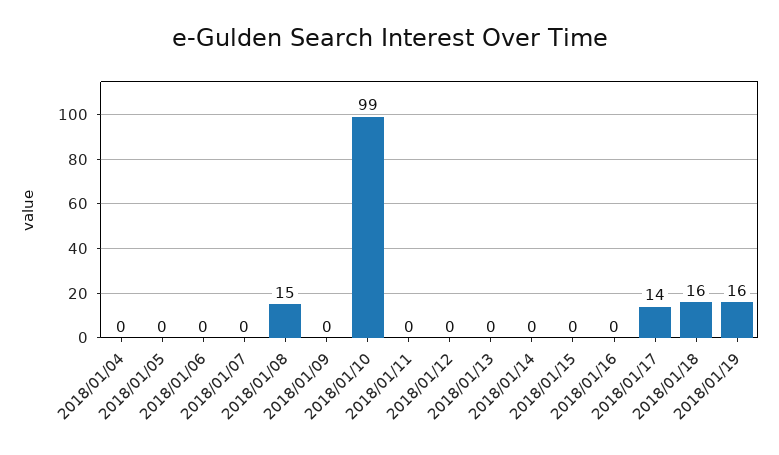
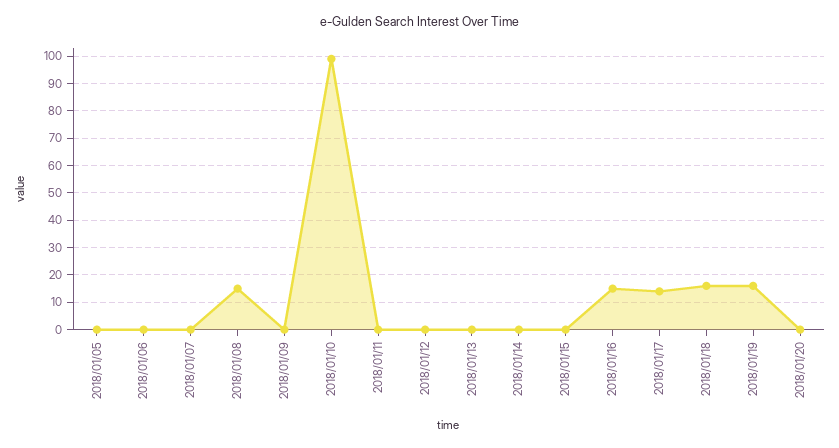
2018/01/04: 0 -> none
2018/01/16: 0 -> 15
2018/01/20: none -> 0

